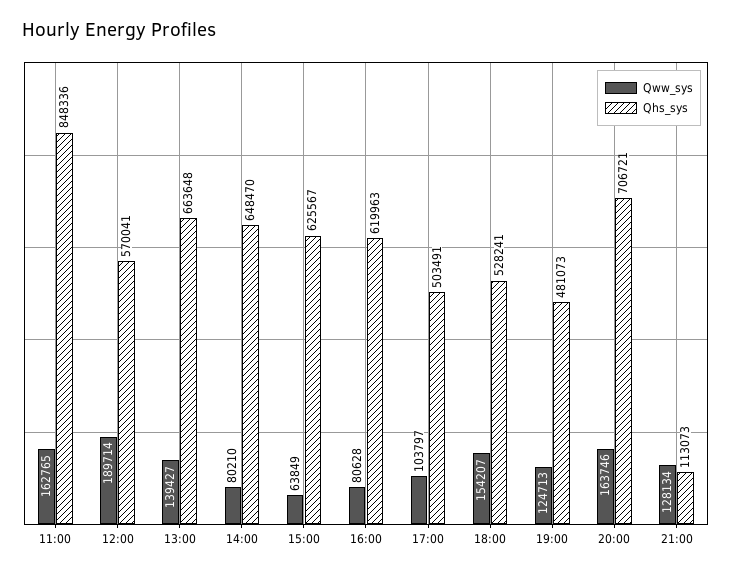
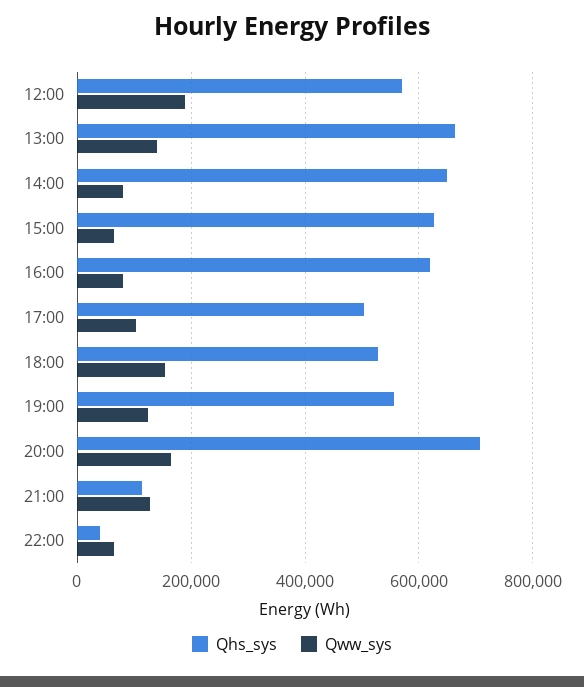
Qww_sys, 11:00: 162765 -> none
Qhs_sys, 11:00: 848336 -> none
Qhs_sys, 19:00: 481073 -> 560000
Qhs_sys, 22:00: none -> 40000
Qww_sys, 22:00: none -> 60000

